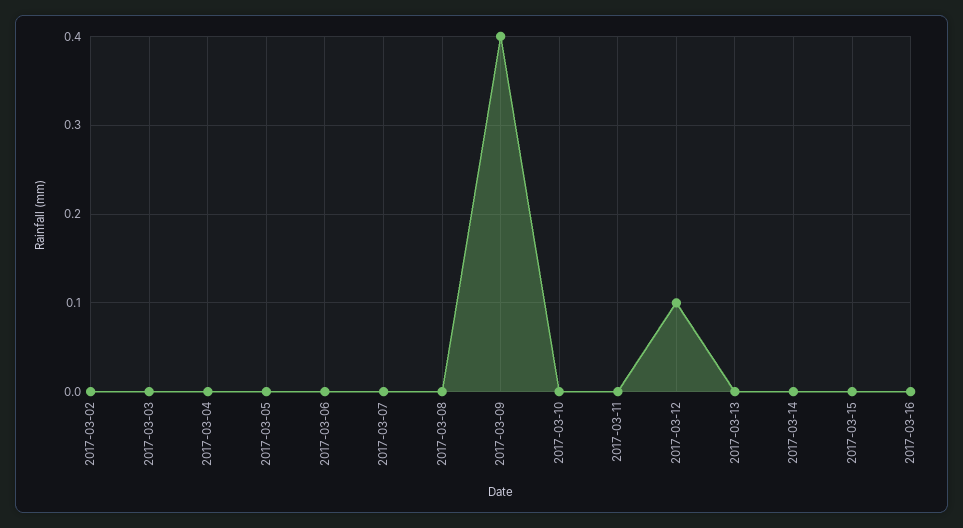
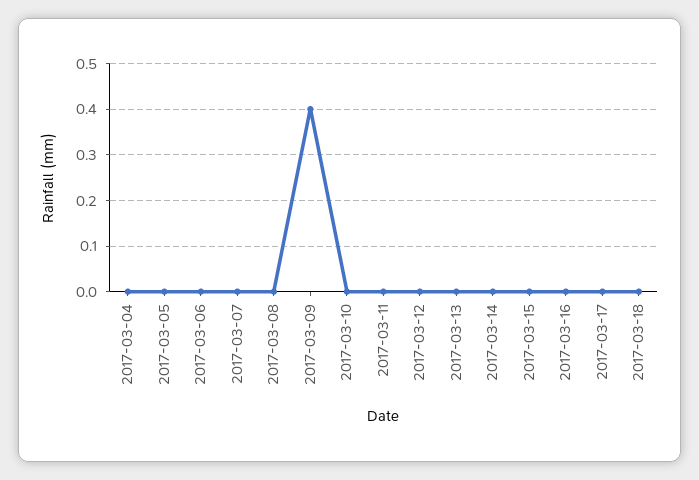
2017-03-02: 0 -> none
2017-03-03: 0 -> none
2017-03-12: 0.1 -> 0
2017-03-17: none -> 0
2017-03-18: none -> 0

